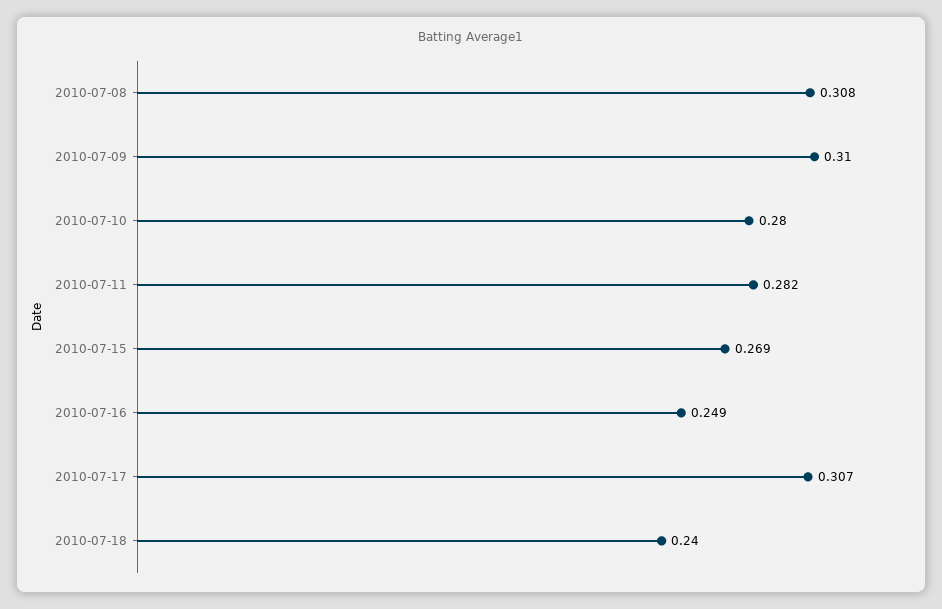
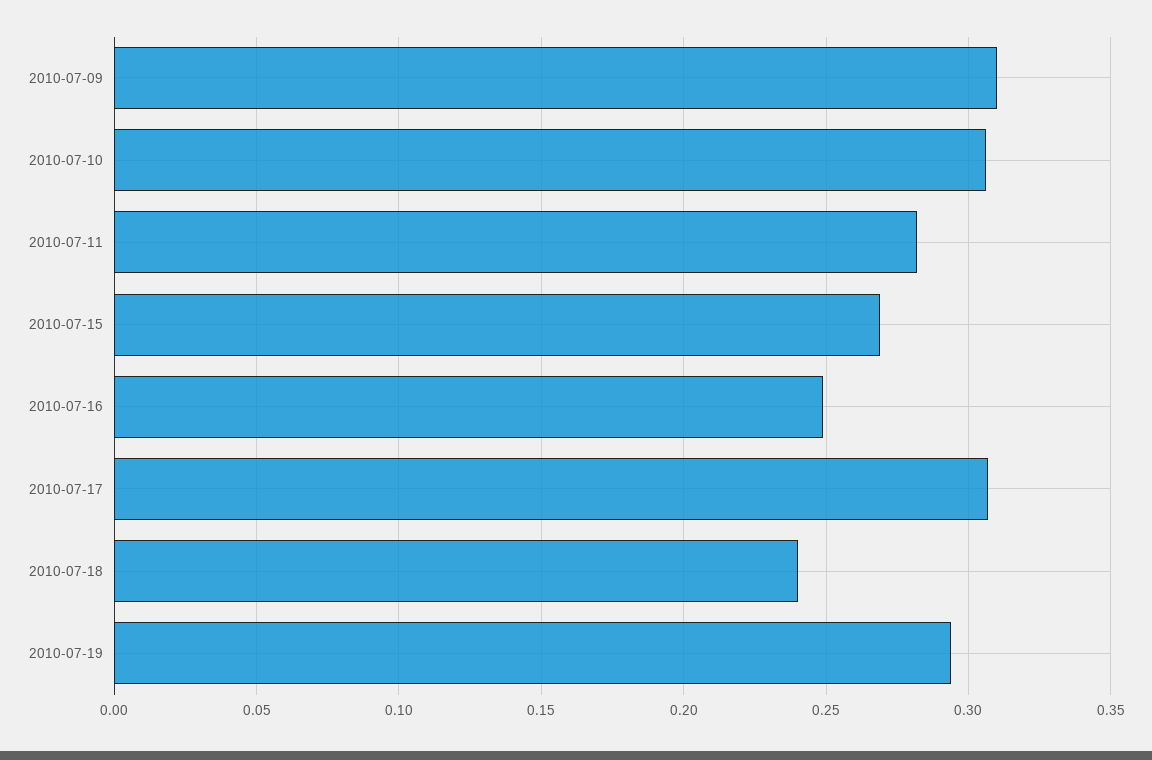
2010-07-08: 0.308 -> none
2010-07-10: 0.28 -> 0.305
2010-07-19: none -> 0.295

